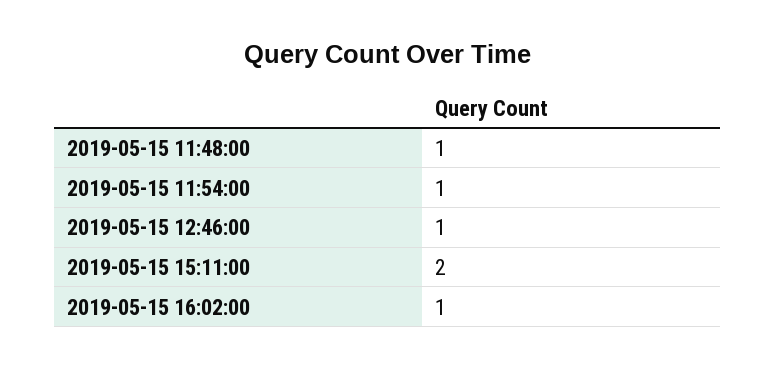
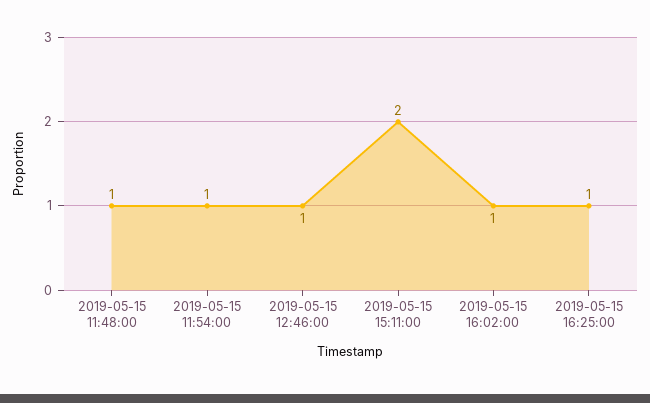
2019-05-15 16:25:00: none -> 1

